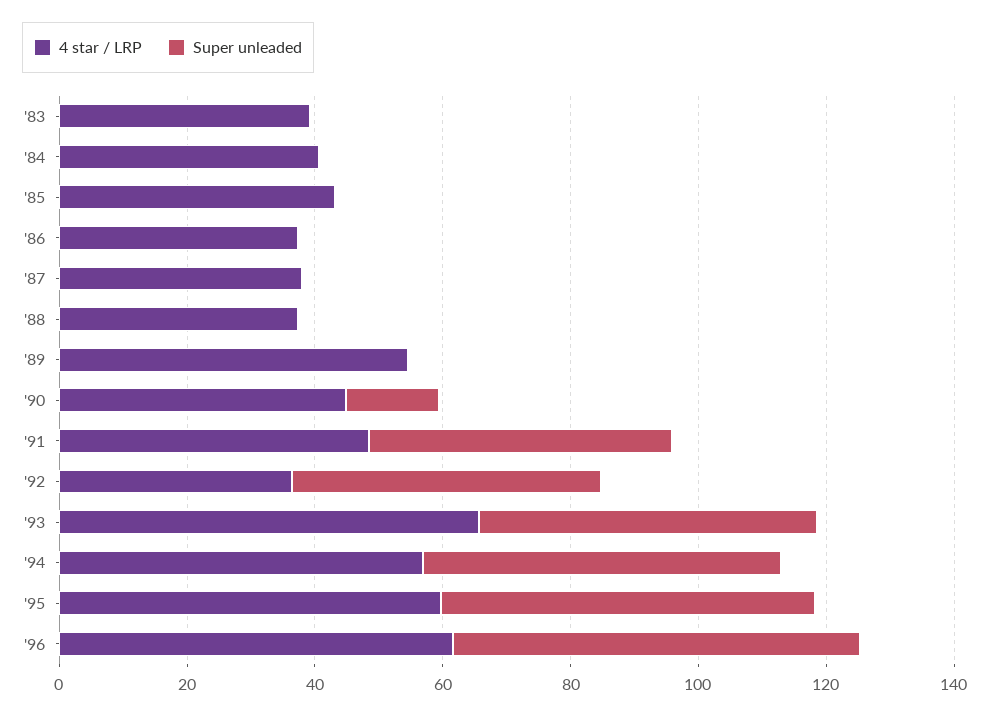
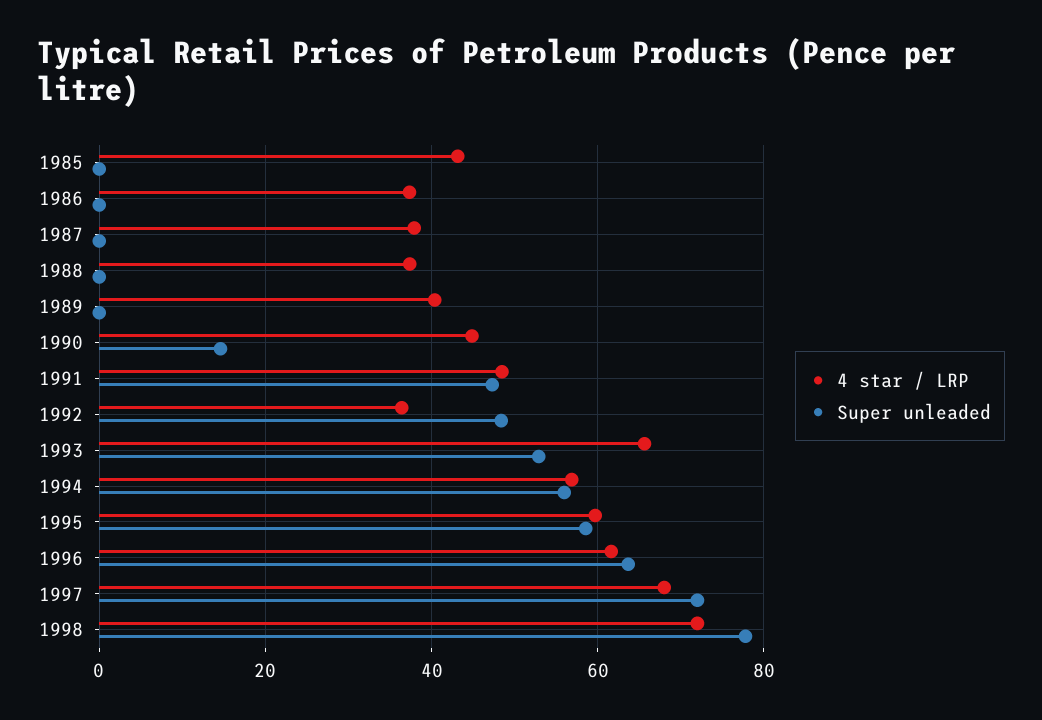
4 star / LRP, '83: 40 -> none
Super unleaded, '83: 0 -> none
4 star / LRP, '84: 40 -> none
Super unleaded, '84: 0 -> none
4 star / LRP, '89: 55 -> 40
4 star / LRP, 1997: none -> 68
Super unleaded, 1997: none -> 72
4 star / LRP, 1998: none -> 72
Super unleaded, 1998: none -> 78

